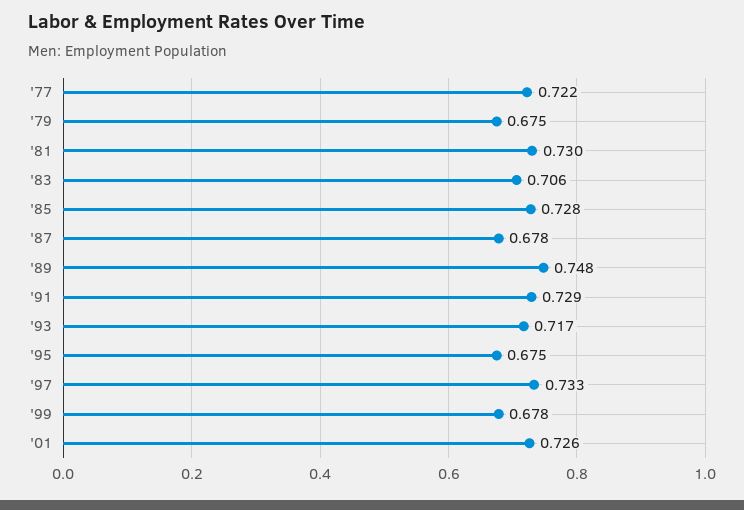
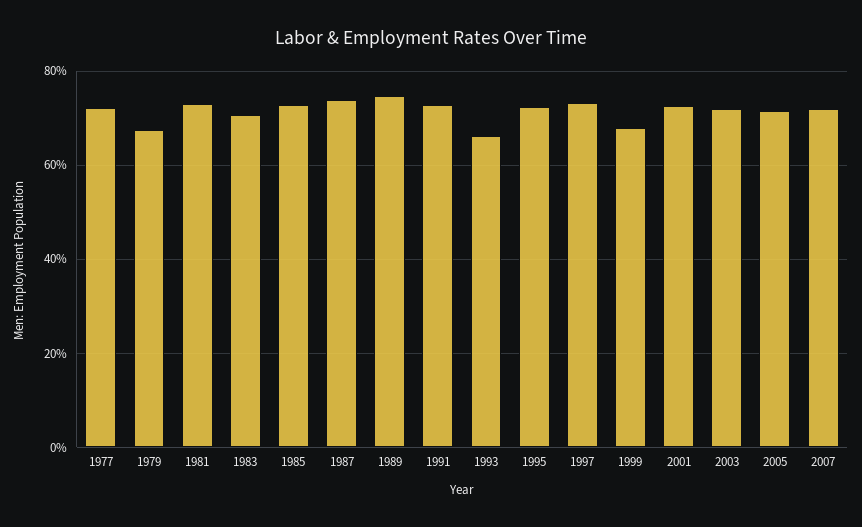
'87: 0.678 -> 0.74
'93: 0.717 -> 0.66
'95: 0.675 -> 0.72
2003: none -> 0.72
2005: none -> 0.72
2007: none -> 0.72

